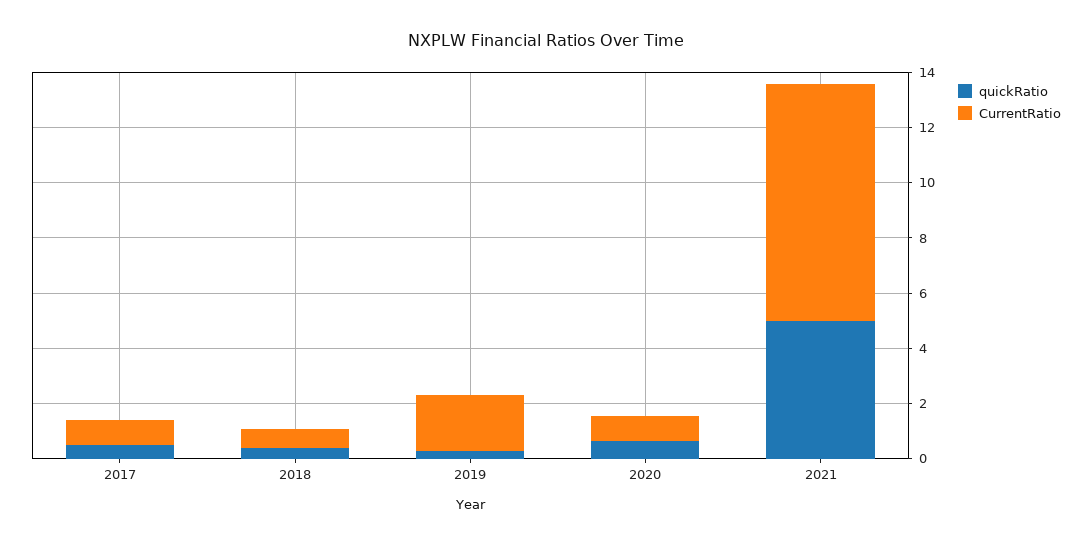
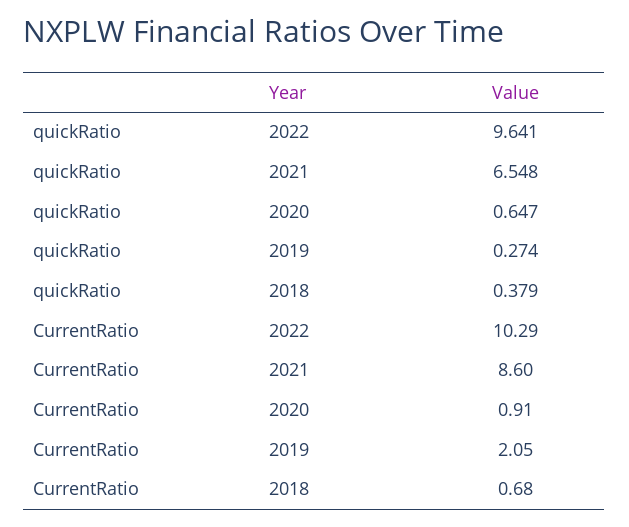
quickRatio, 2017: 0.5 -> none
CurrentRatio, 2017: 1 -> none
quickRatio, 2021: 5 -> 6.548
quickRatio, 2022: none -> 9.641
CurrentRatio, 2022: none -> 10.29

